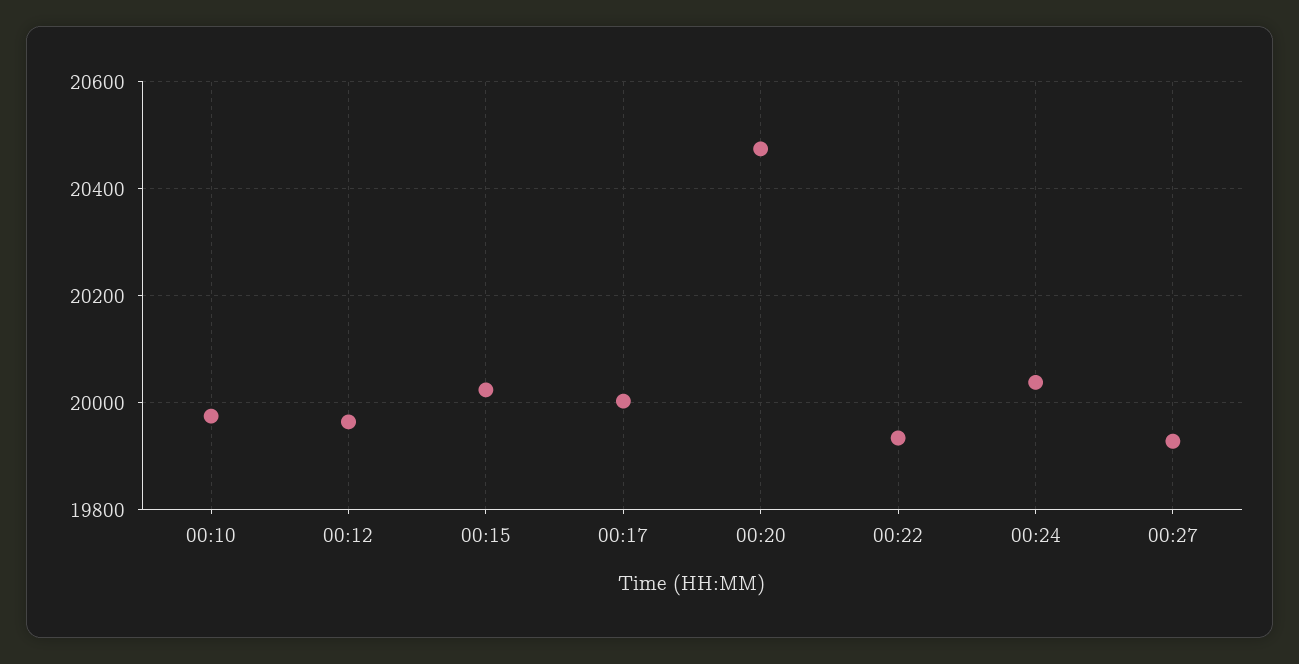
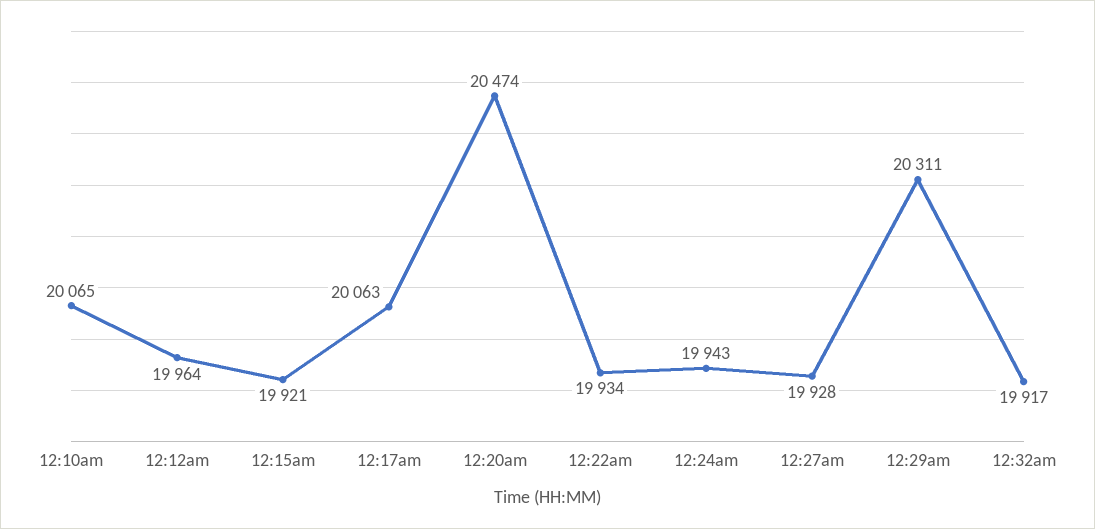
00:10: 19980 -> 20065
00:15: 20020 -> 19921
00:17: 20000 -> 20063
00:24: 20040 -> 19943
12:29am: none -> 20311
12:32am: none -> 19917

